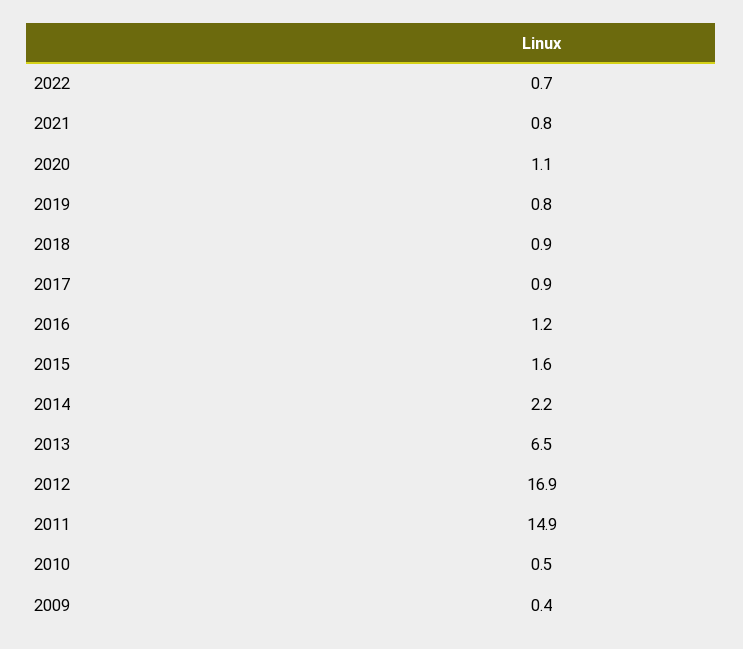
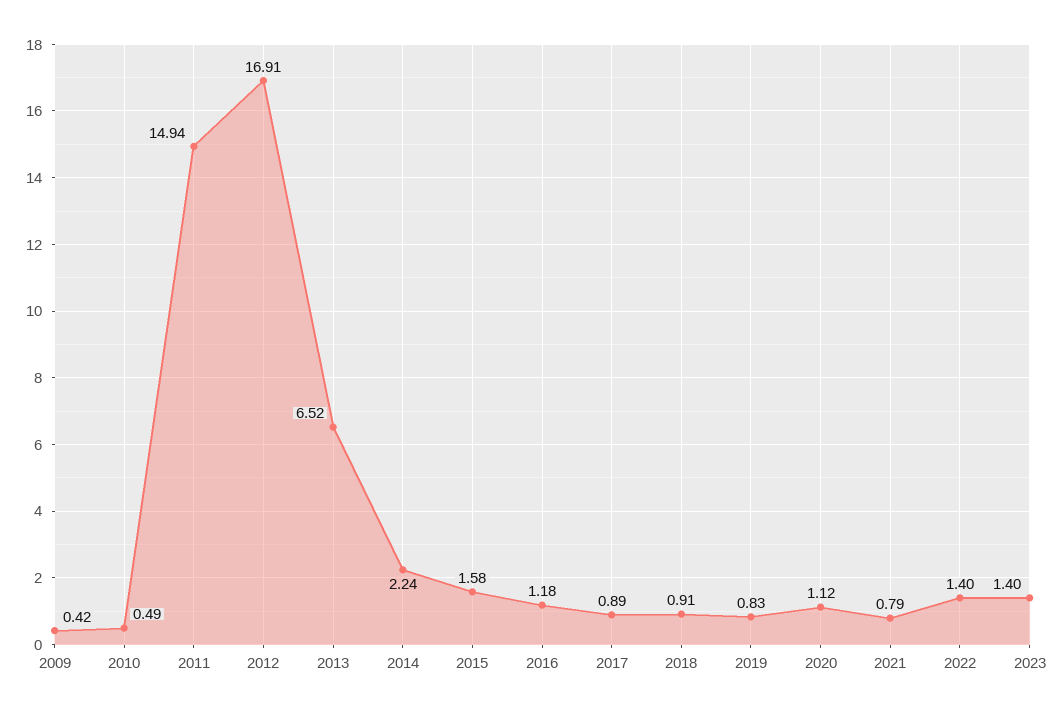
2022: 0.7 -> 1.4
2023: none -> 1.4

